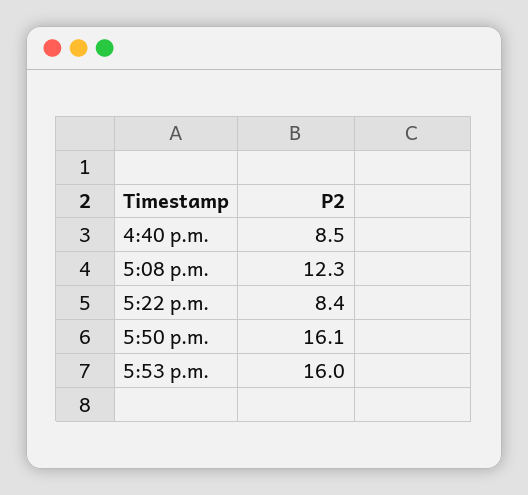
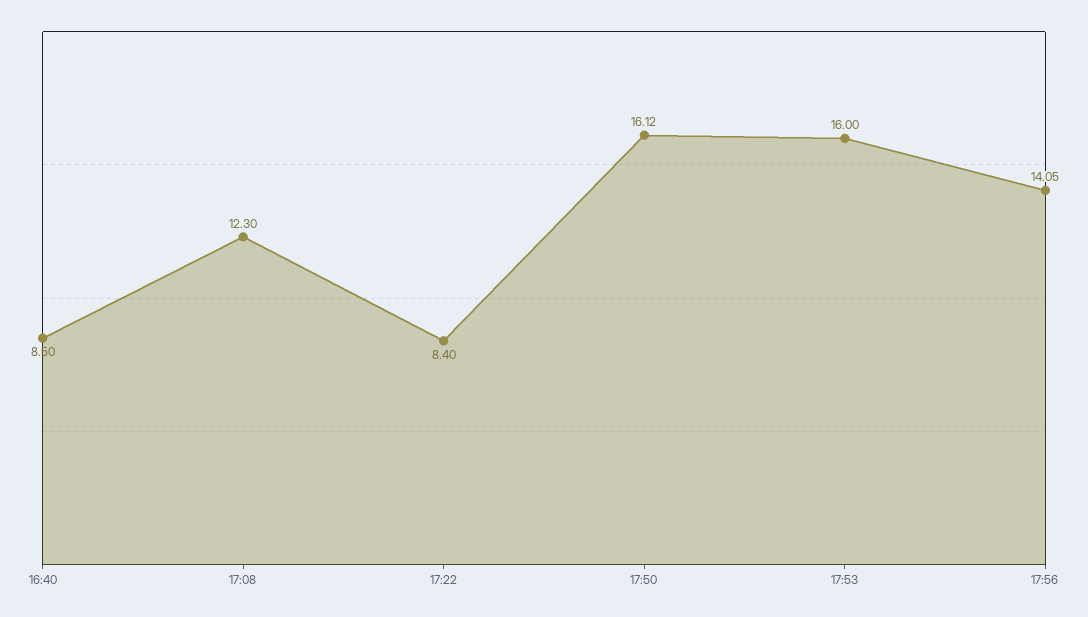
5:50 p.m.: 16.1 -> 16.12
17:56: none -> 14.05

